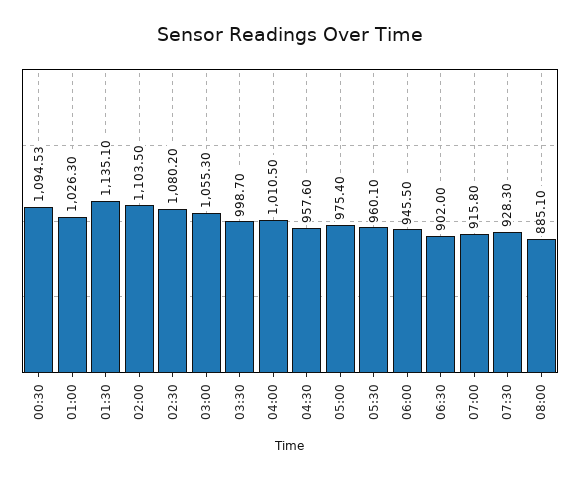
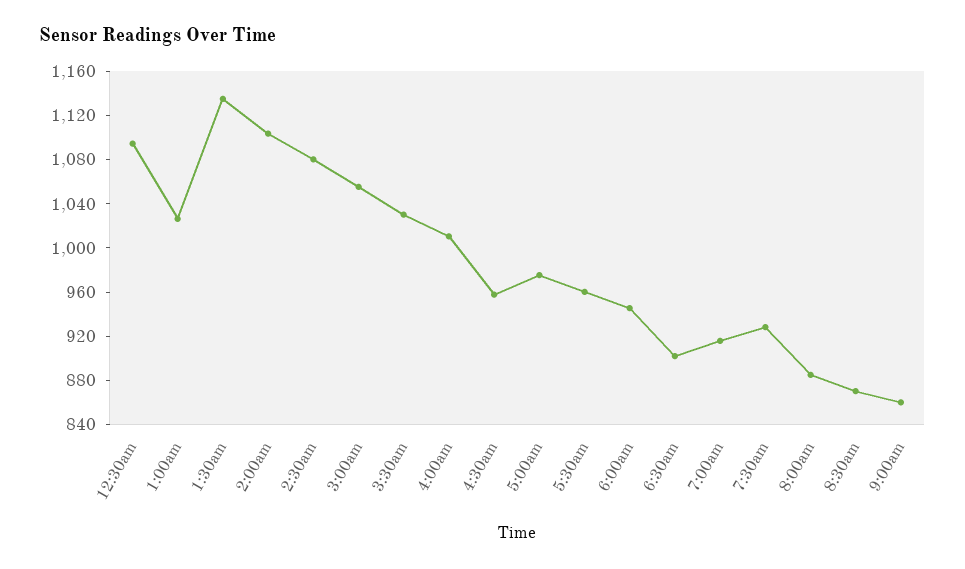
03:30: 998.7 -> 1030
8:30am: none -> 870
9:00am: none -> 860

